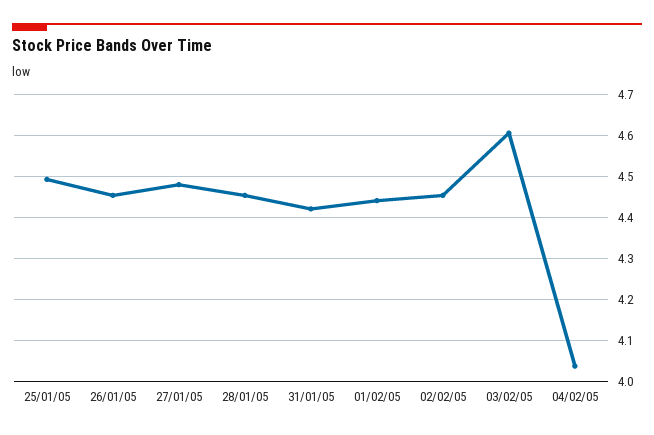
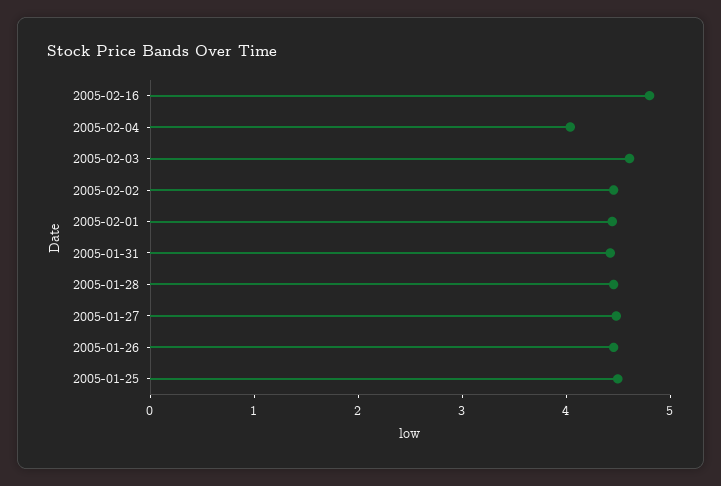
2005-02-16: none -> 4.8

